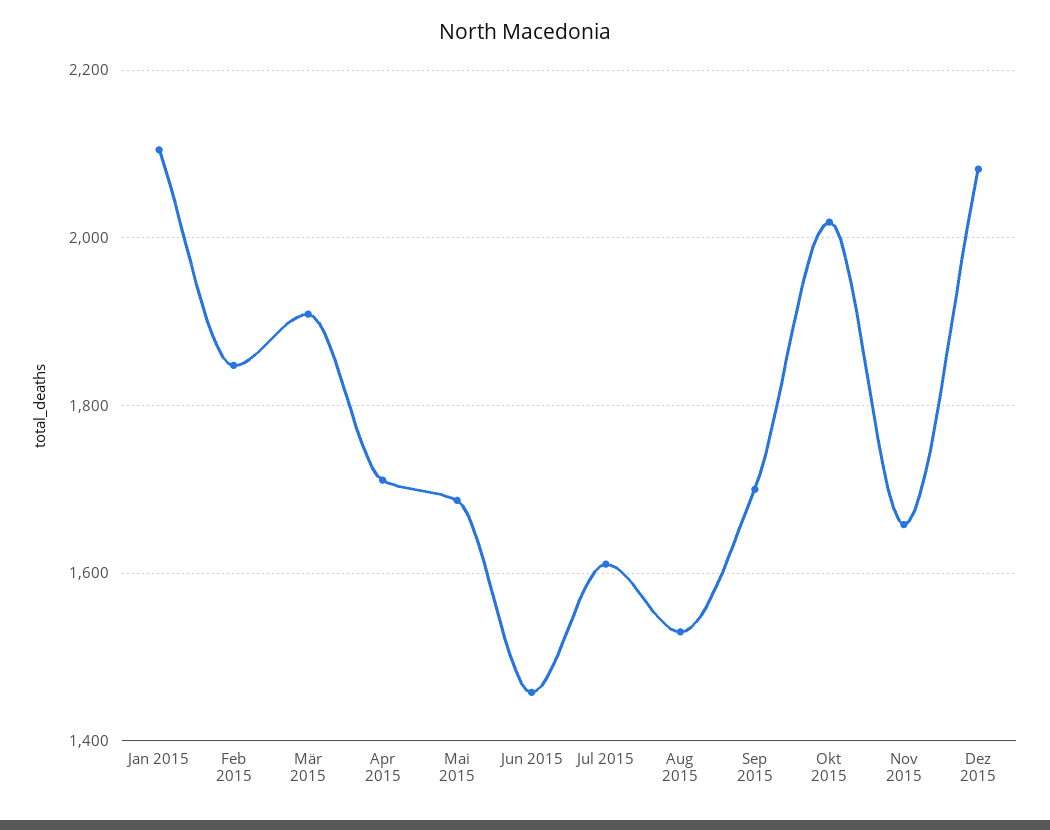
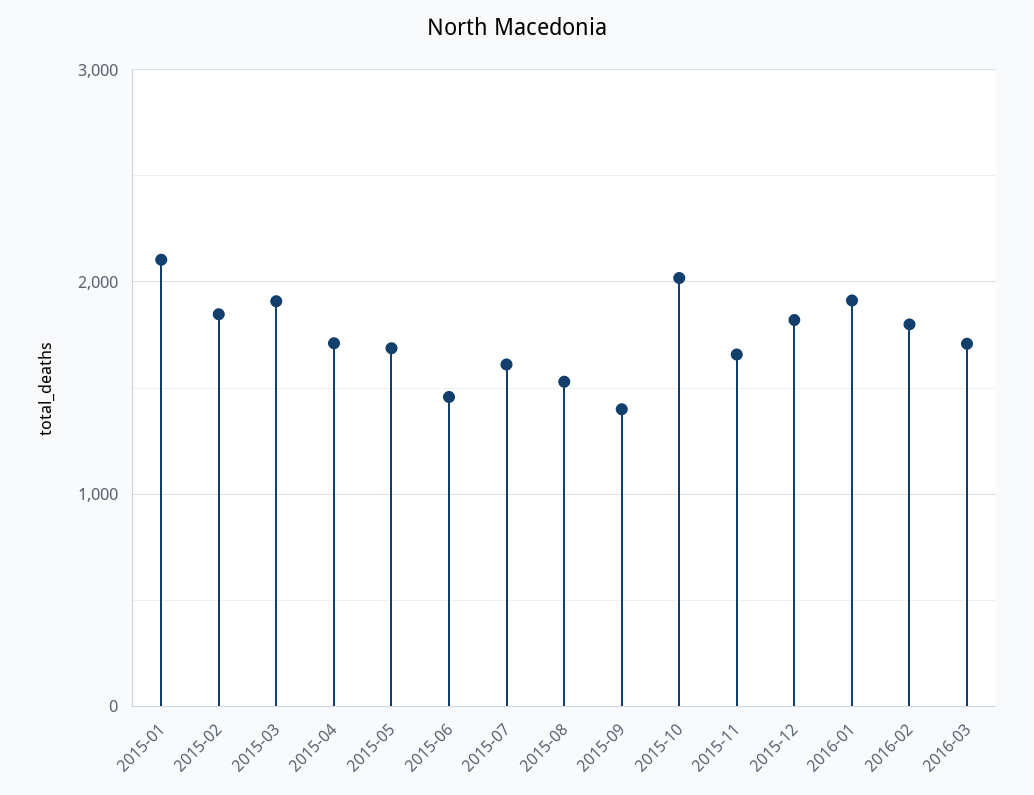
Sep 2015: 1700 -> 1400
Dez 2015: 2080 -> 1800
2016-01: none -> 1900
2016-02: none -> 1800
2016-03: none -> 1700

